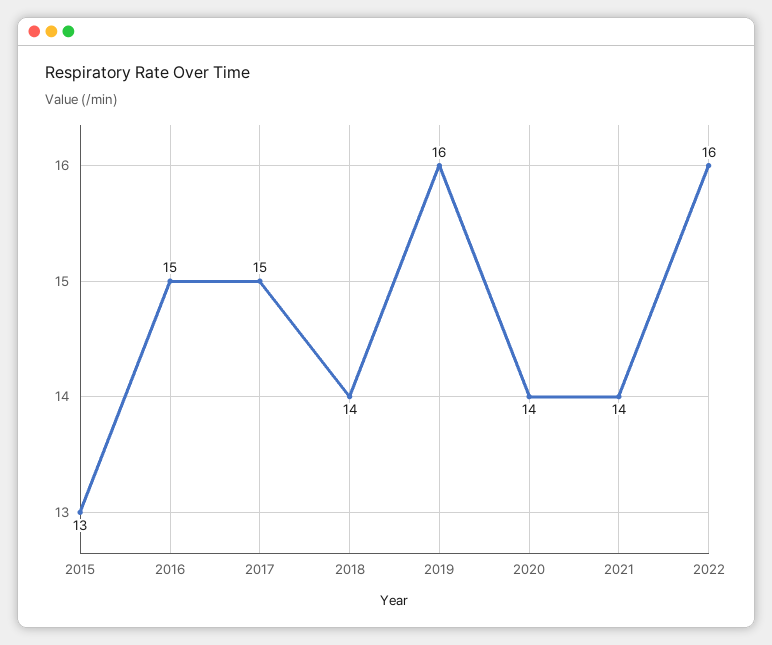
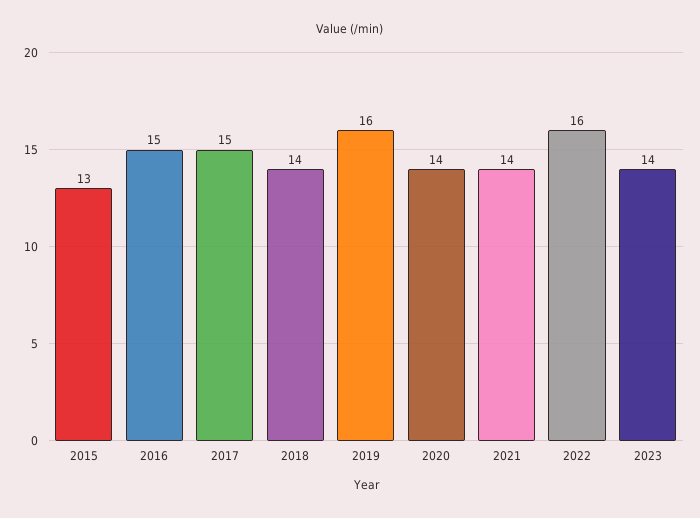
2023: none -> 14

